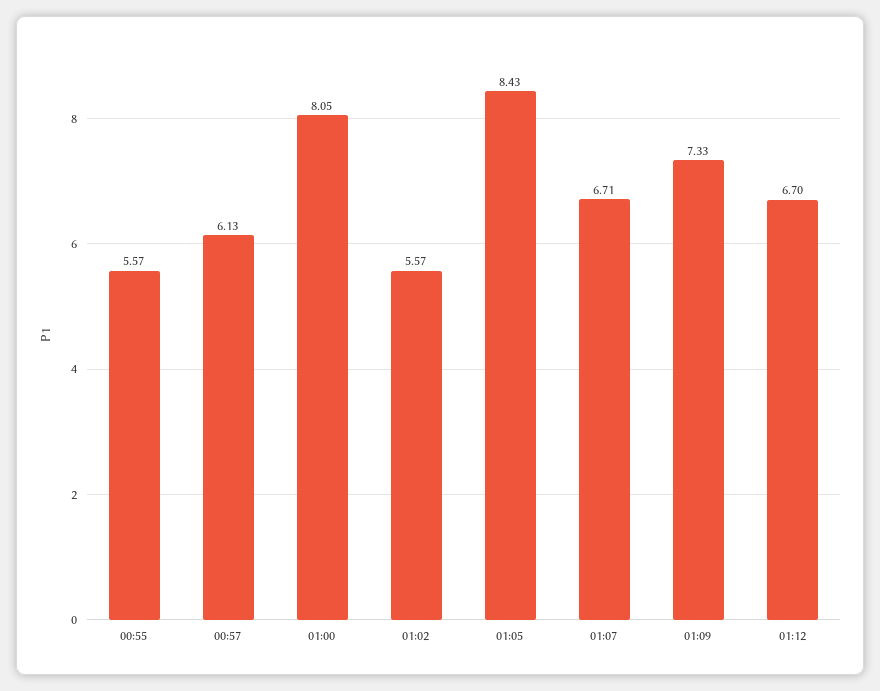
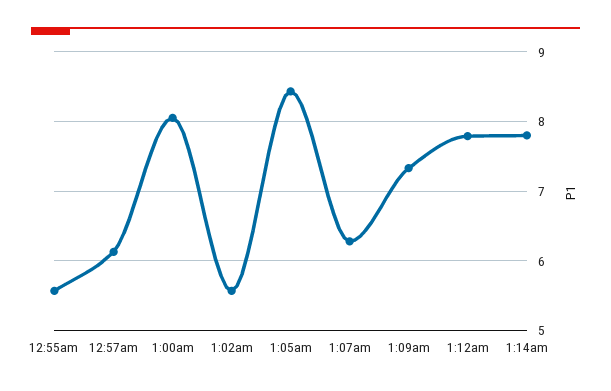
01:07: 6.71 -> 6.3
01:12: 6.7 -> 7.8
1:14am: none -> 7.8

